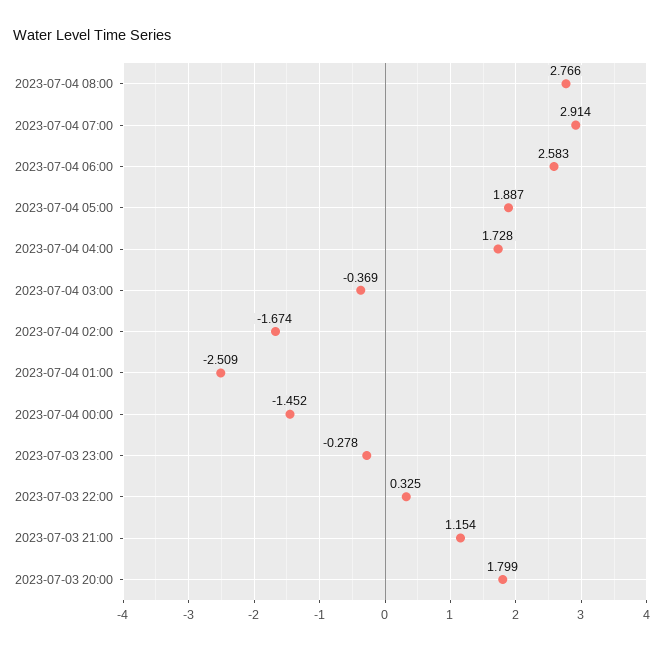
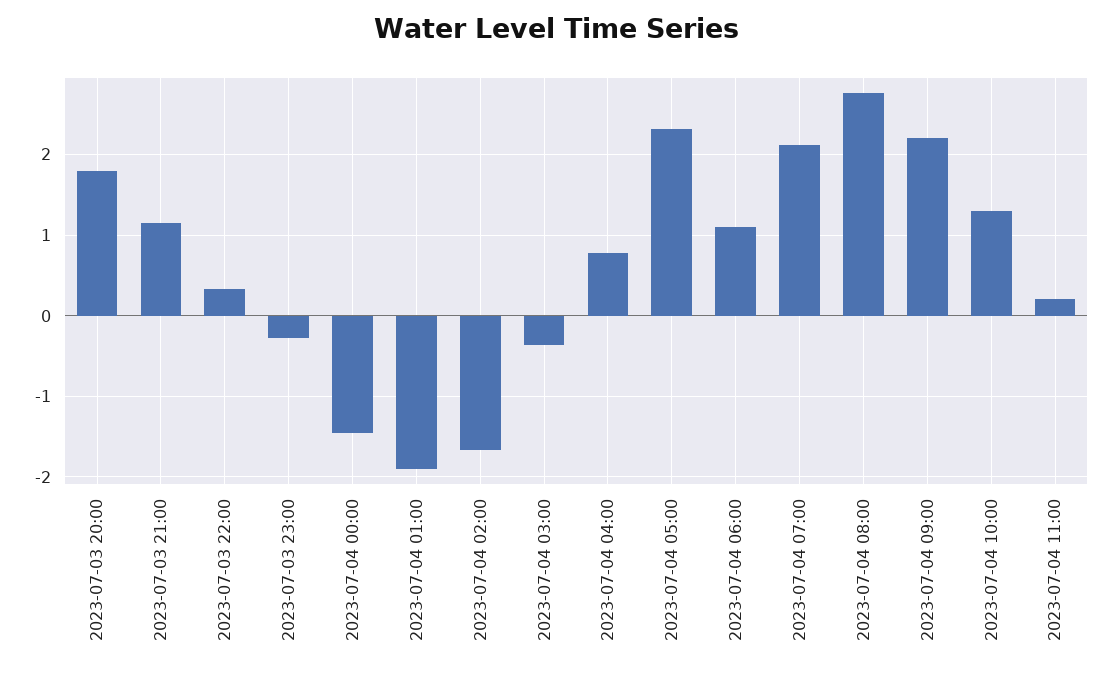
2023-07-04 07:00: 2.914 -> 2.1
2023-07-04 06:00: 2.583 -> 1.1
2023-07-04 05:00: 1.887 -> 2.3
2023-07-04 04:00: 1.728 -> 0.8
2023-07-04 01:00: -2.509 -> -1.9
2023-07-04 09:00: none -> 2.2
2023-07-04 10:00: none -> 1.3
2023-07-04 11:00: none -> 0.2

